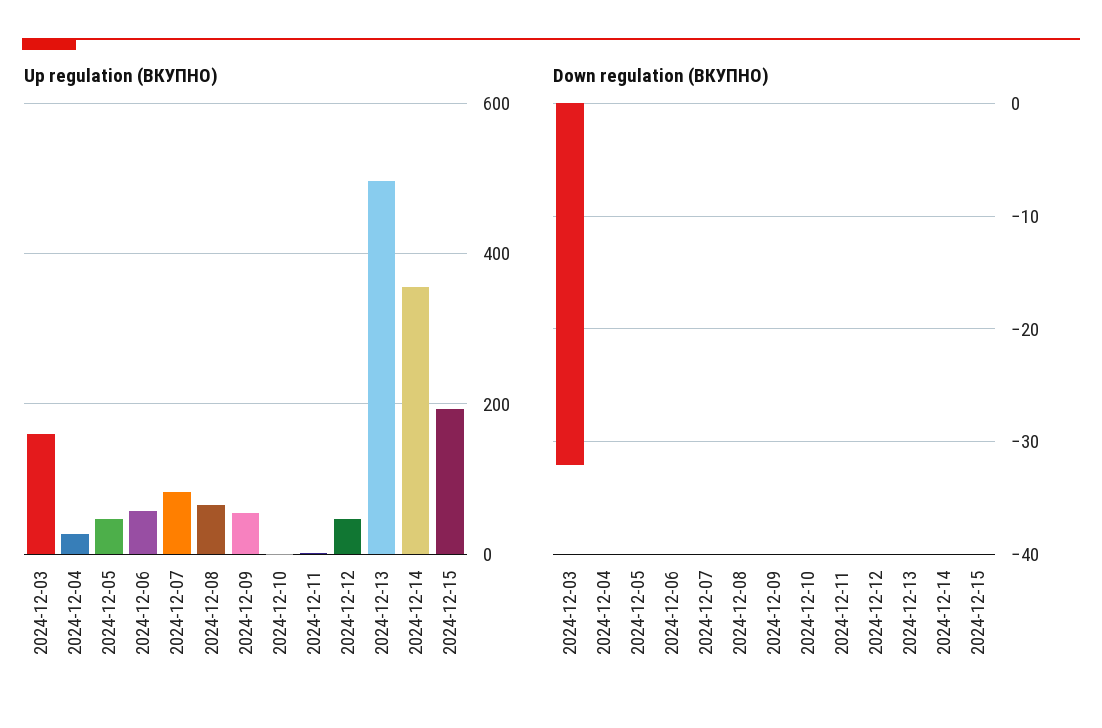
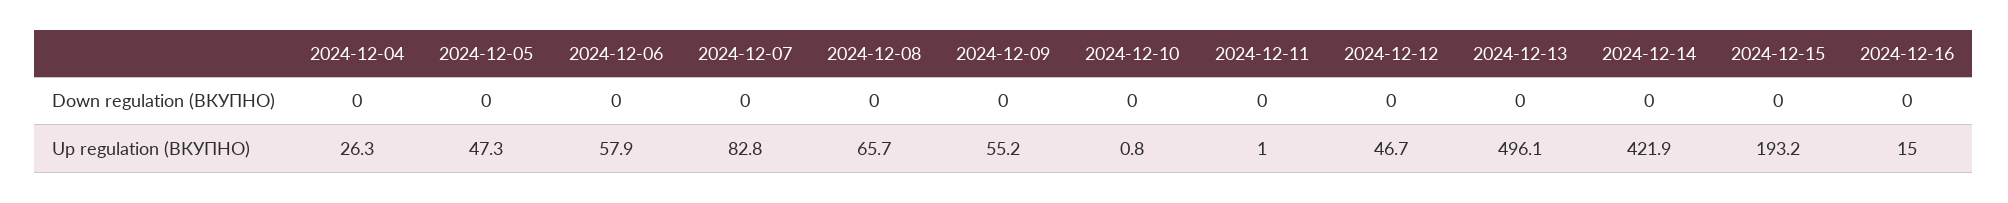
Up regulation (ВКУПНО), 2024-12-03: 160 -> none
Up regulation (ВКУПНО), 2024-12-14: 360 -> 421.9
Down regulation (ВКУПНО), 2024-12-03: -32 -> none
Down regulation (ВКУПНО), 2024-12-16: none -> 0
Up regulation (ВКУПНО), 2024-12-16: none -> 15

